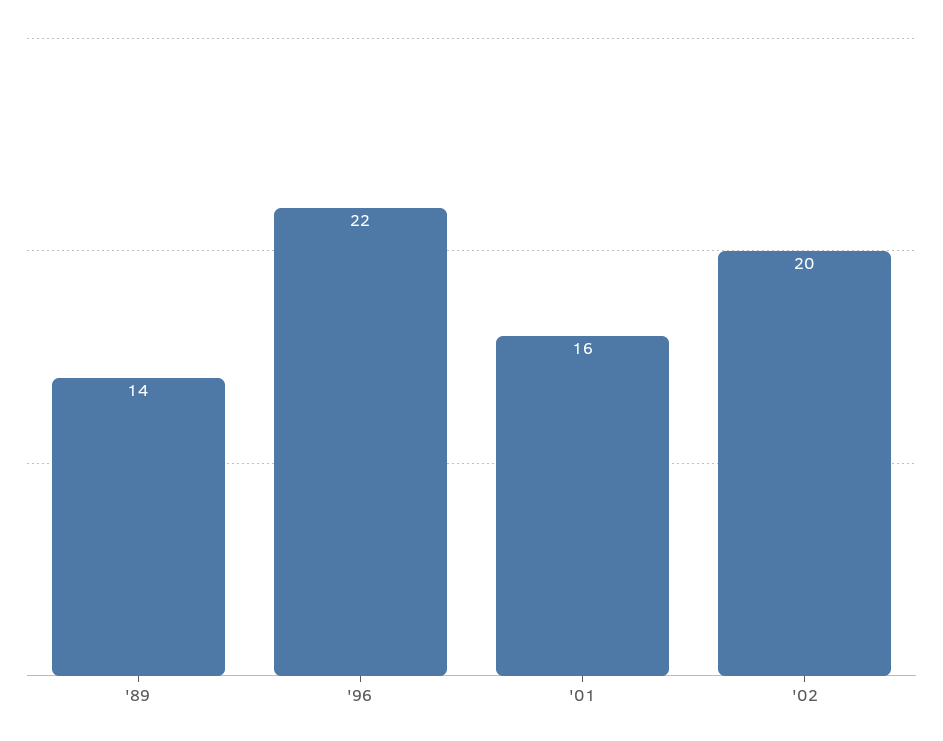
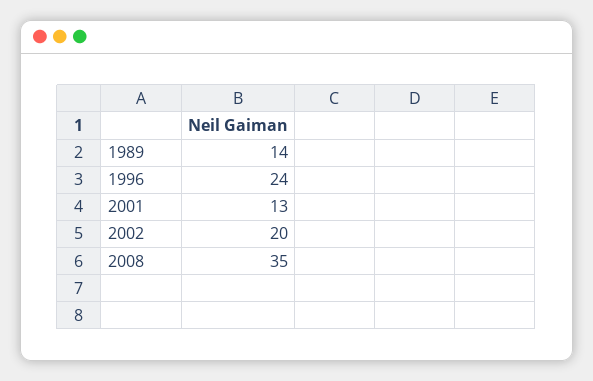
'96: 22 -> 24
'01: 16 -> 13
2008: none -> 35

